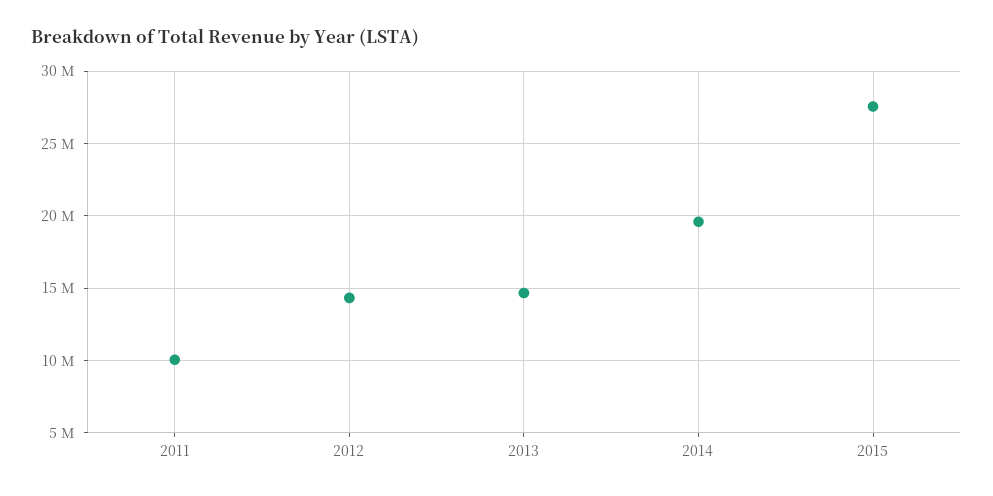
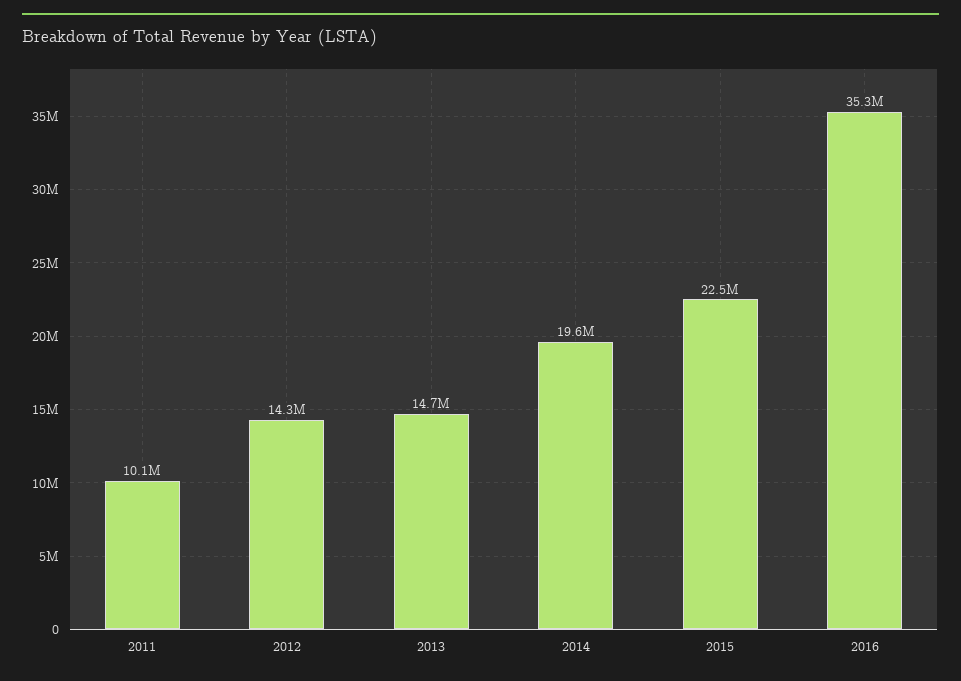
2015: 27500000 -> 22500000
2016: none -> 35300000

